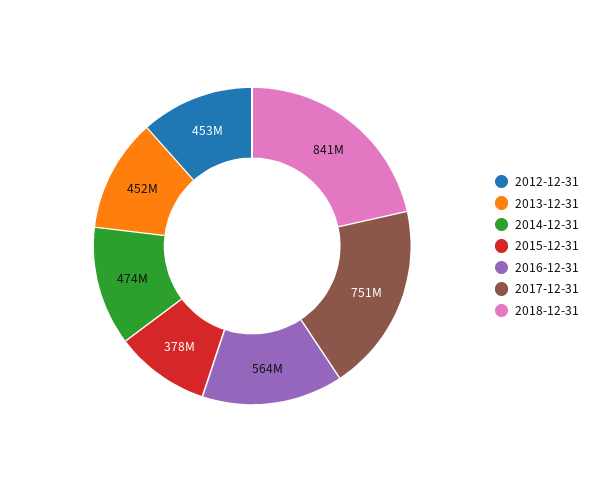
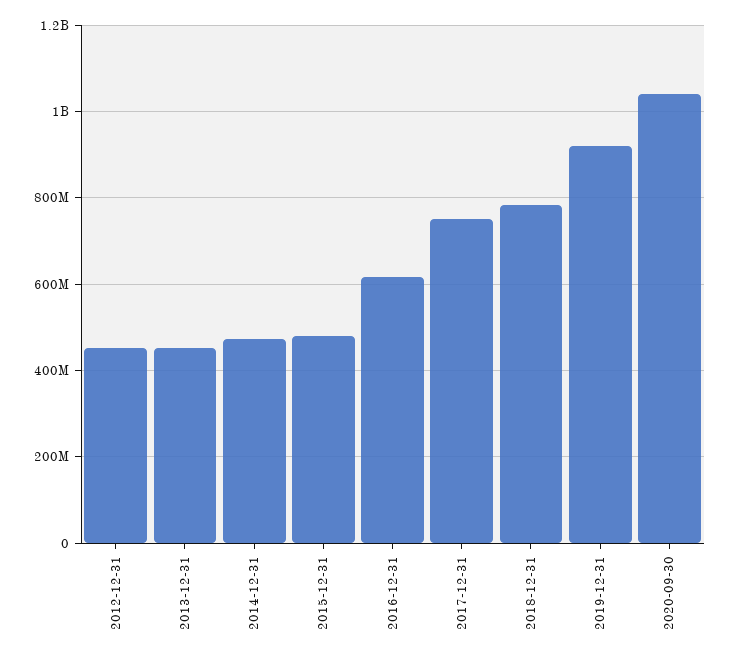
2015-12-31: 378000000 -> 480000000
2016-12-31: 564000000 -> 620000000
2018-12-31: 841000000 -> 780000000
2019-12-31: none -> 920000000
2020-09-30: none -> 1040000000

